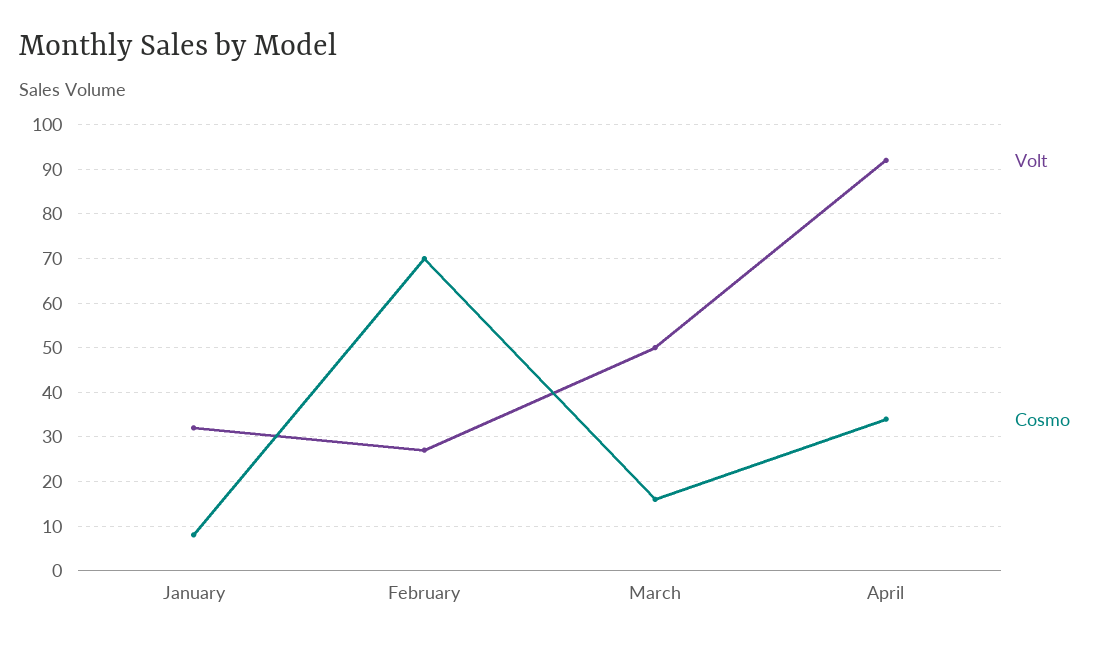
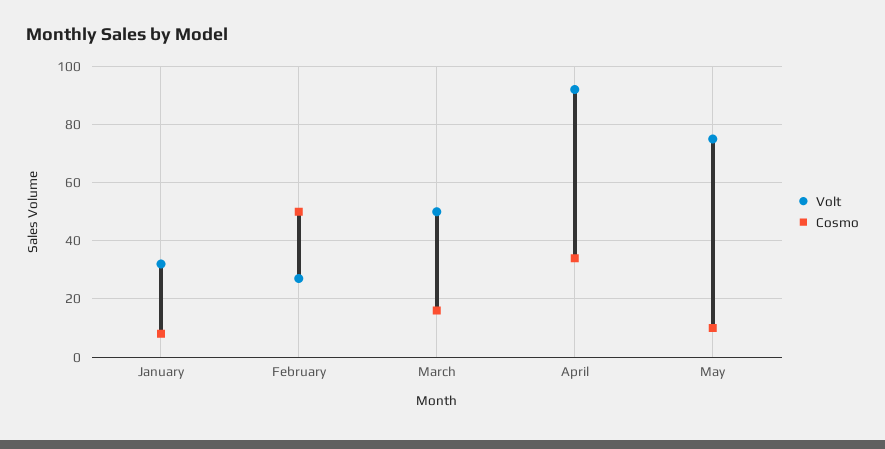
Cosmo, February: 70 -> 50
Volt, May: none -> 75
Cosmo, May: none -> 10

